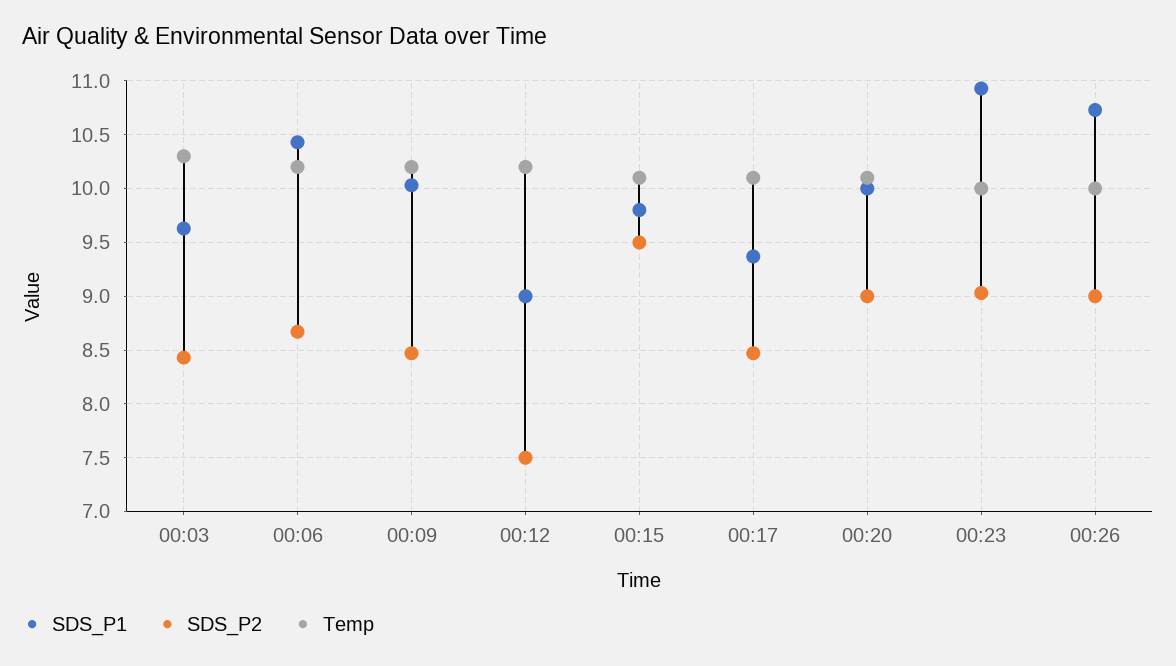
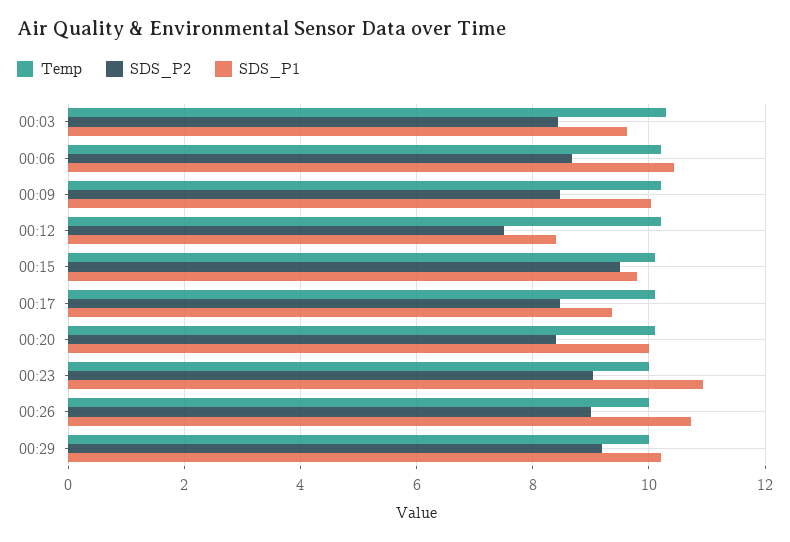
SDS_P1, 00:12: 9 -> 8.4
SDS_P2, 00:20: 9 -> 8.4
Temp, 00:29: none -> 10
SDS_P2, 00:29: none -> 9.2
SDS_P1, 00:29: none -> 10.2

